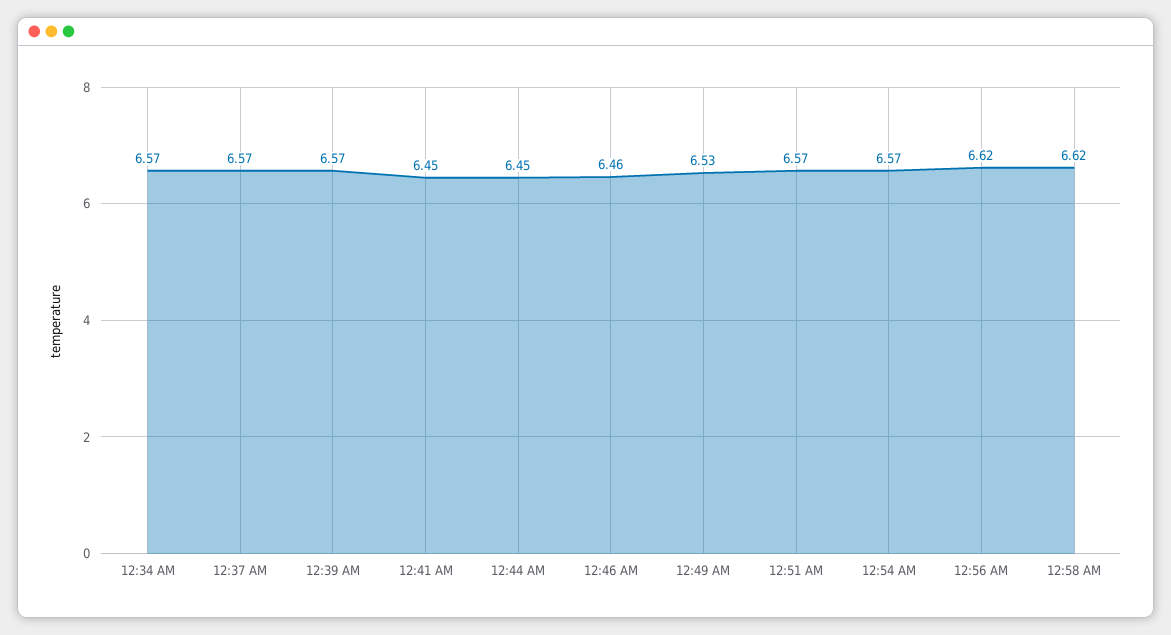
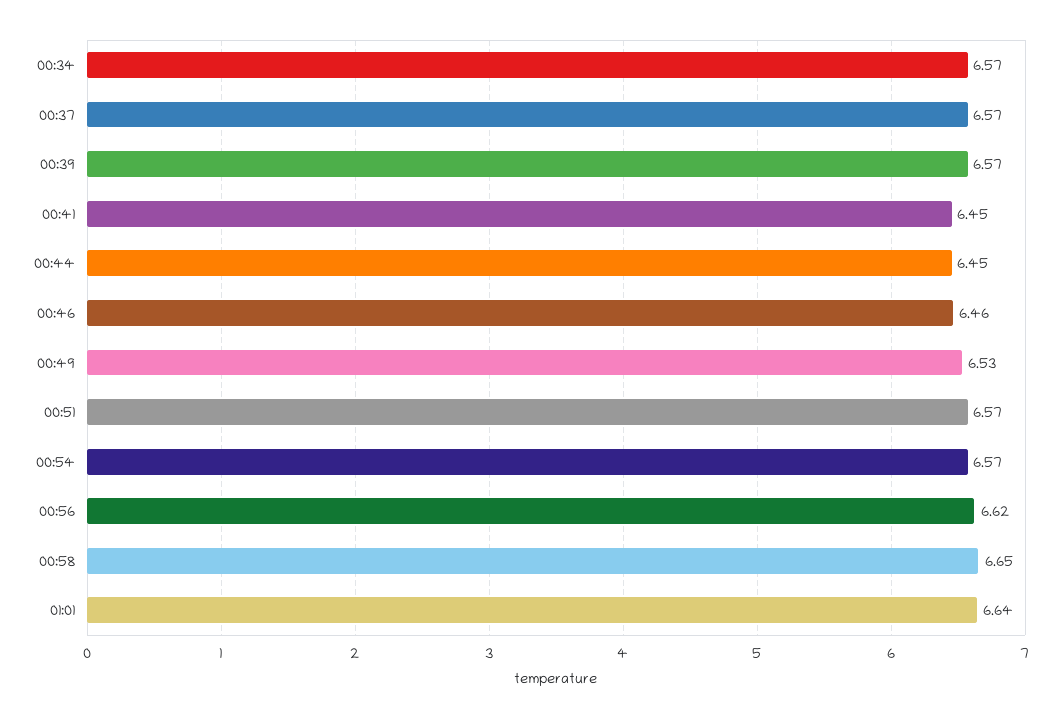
12:58 AM: 6.62 -> 6.65
01:01: none -> 6.64

